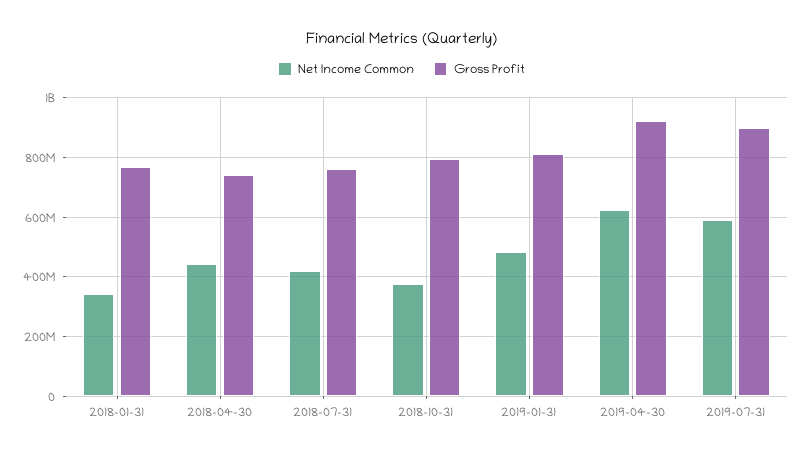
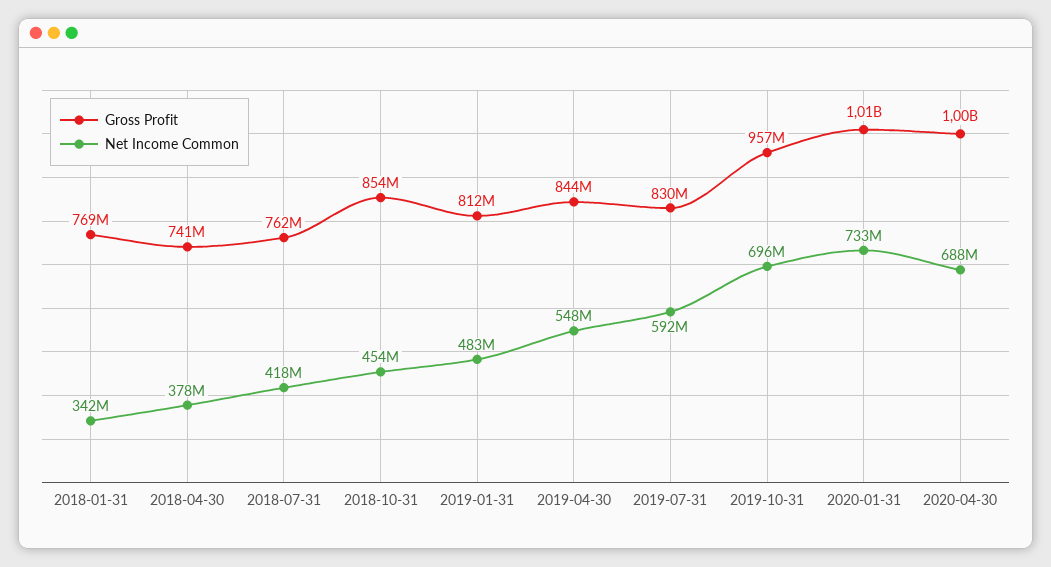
Net Income Common, 2018-04-30: 450000000 -> 378000000
Net Income Common, 2018-10-31: 375000000 -> 454000000
Gross Profit, 2018-10-31: 800000000 -> 854000000
Net Income Common, 2019-04-30: 625000000 -> 548000000
Gross Profit, 2019-04-30: 925000000 -> 844000000
Gross Profit, 2019-07-31: 900000000 -> 830000000
Gross Profit, 2019-10-31: none -> 957000000
Net Income Common, 2019-10-31: none -> 696000000
Gross Profit, 2020-01-31: none -> 1010000000
Net Income Common, 2020-01-31: none -> 733000000
Gross Profit, 2020-04-30: none -> 1000000000
Net Income Common, 2020-04-30: none -> 688000000

